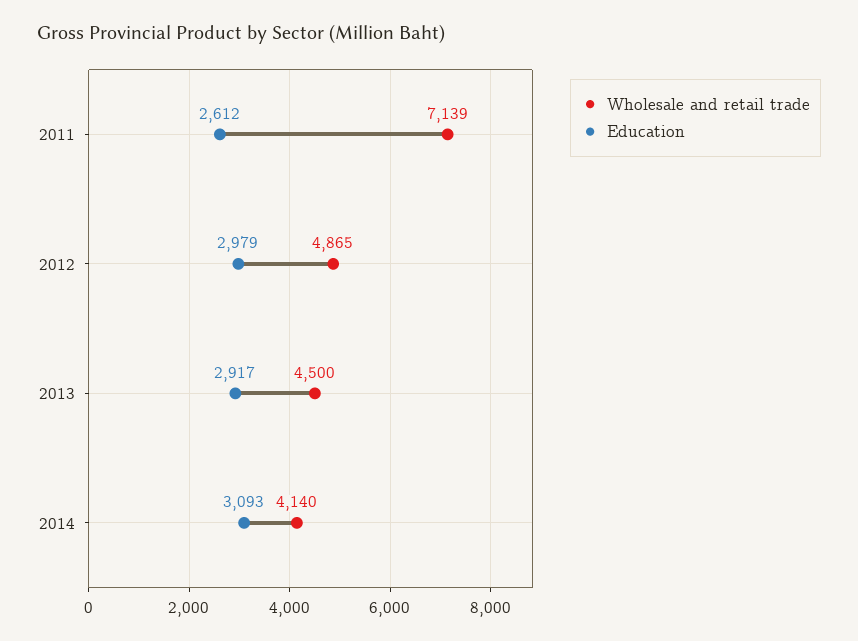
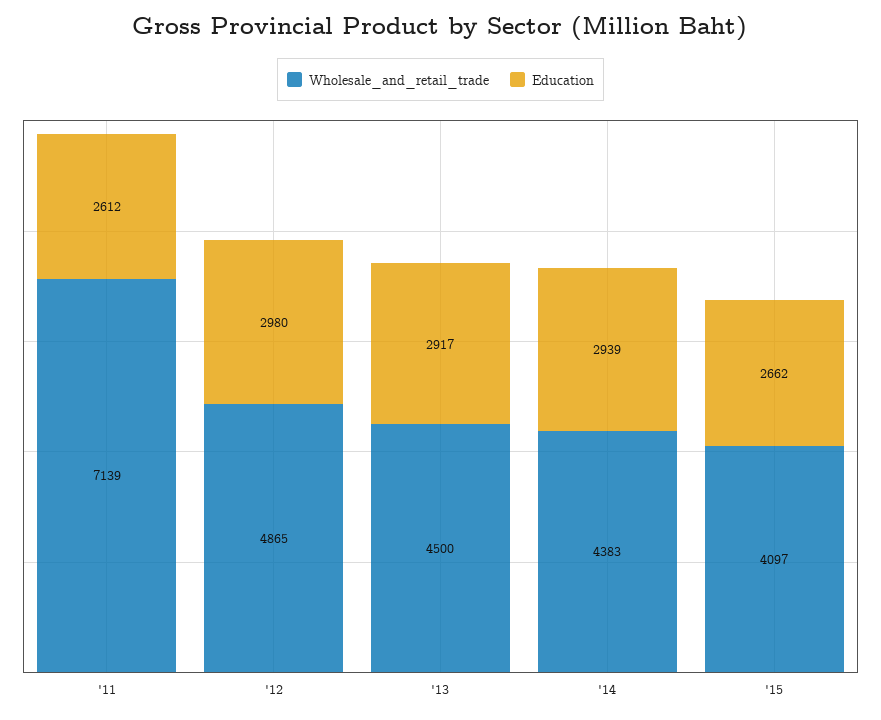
Education, 2012: 2979 -> 2980
Wholesale and retail trade, 2014: 4140 -> 4383
Education, 2014: 3093 -> 2939
Wholesale and retail trade, '15: none -> 4097
Education, '15: none -> 2662

